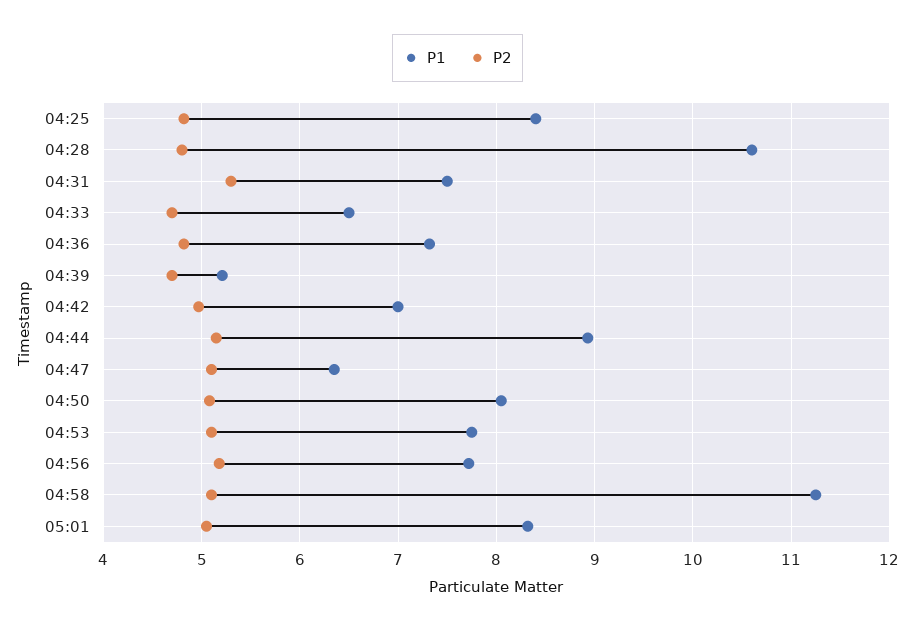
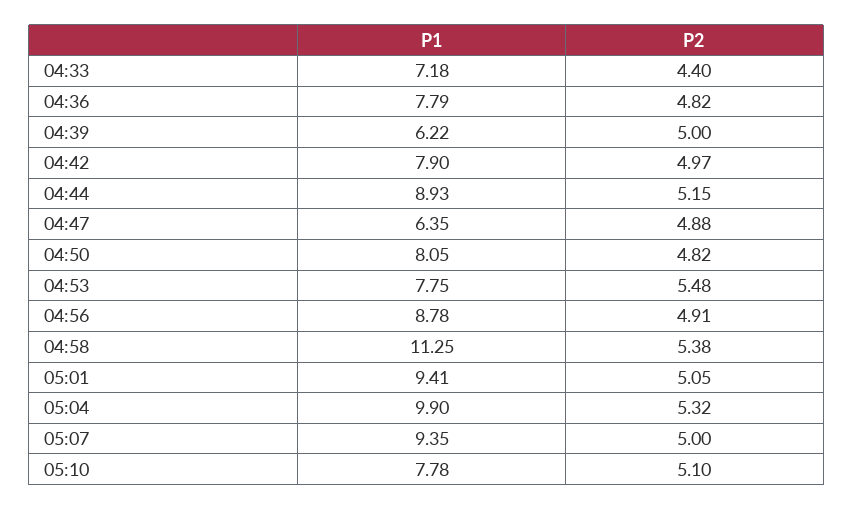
P1, 04:25: 8.4 -> none
P2, 04:25: 4.8 -> none
P1, 04:28: 10.6 -> none
P2, 04:28: 4.8 -> none
P1, 04:31: 7.5 -> none
P2, 04:31: 5.3 -> none
P1, 04:33: 6.5 -> 7.18
P2, 04:33: 4.7 -> 4.4
P1, 04:36: 7.3 -> 7.79
P1, 04:39: 5.2 -> 6.22
P2, 04:39: 4.7 -> 5
P1, 04:42: 7 -> 7.9
P2, 04:47: 5.1 -> 4.88
P2, 04:50: 5.1 -> 4.82
P2, 04:53: 5.1 -> 5.48
P1, 04:56: 7.7 -> 8.78
P2, 04:56: 5.2 -> 4.91
P2, 04:58: 5.1 -> 5.38
P1, 05:01: 8.3 -> 9.41
P1, 05:04: none -> 9.9
P2, 05:04: none -> 5.32
P1, 05:07: none -> 9.35
P2, 05:07: none -> 5
P1, 05:10: none -> 7.78
P2, 05:10: none -> 5.1

